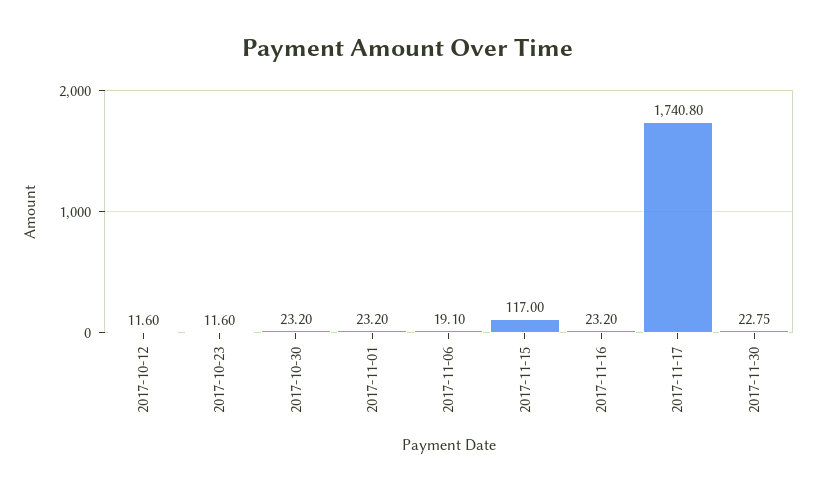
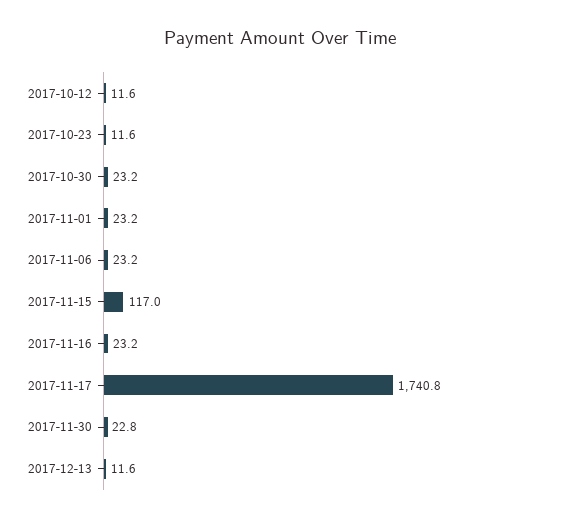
2017-11-06: 19.1 -> 23.2
2017-12-13: none -> 11.6

